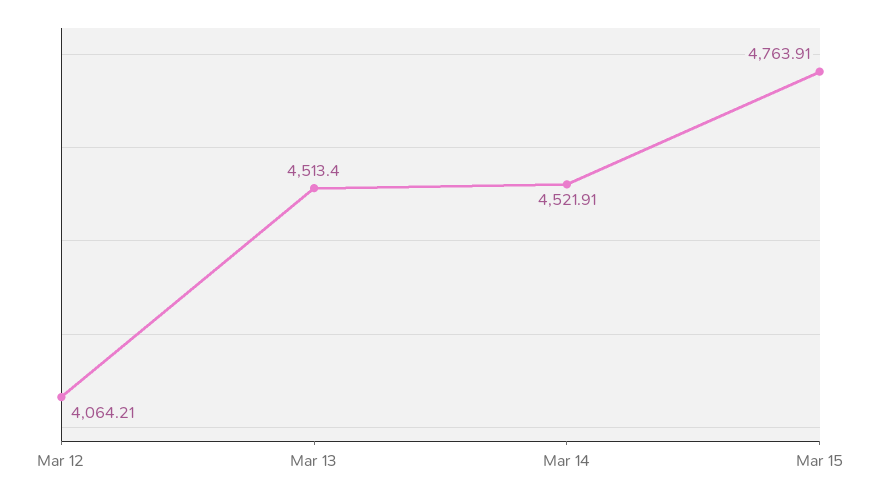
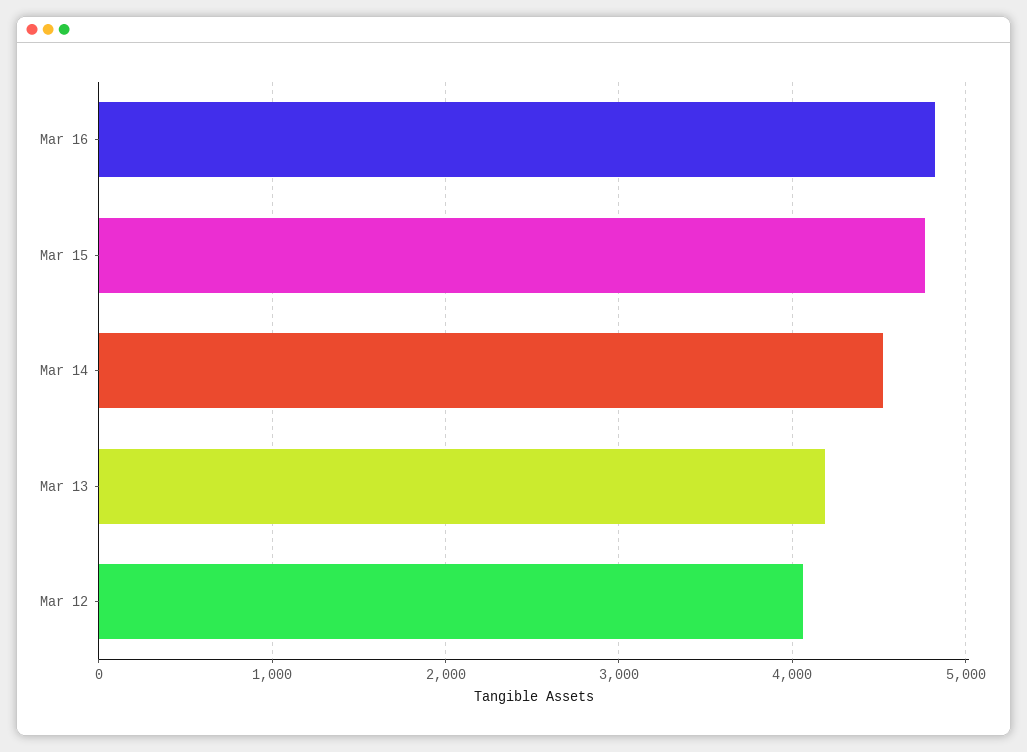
Mar 13: 4513.4 -> 4200
Mar 16: none -> 4800

